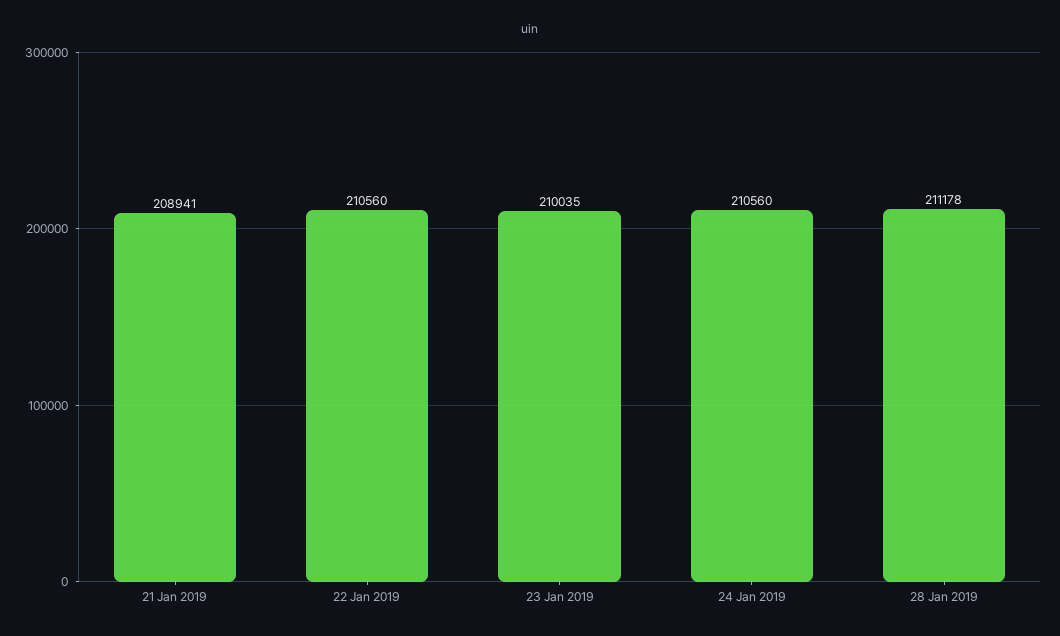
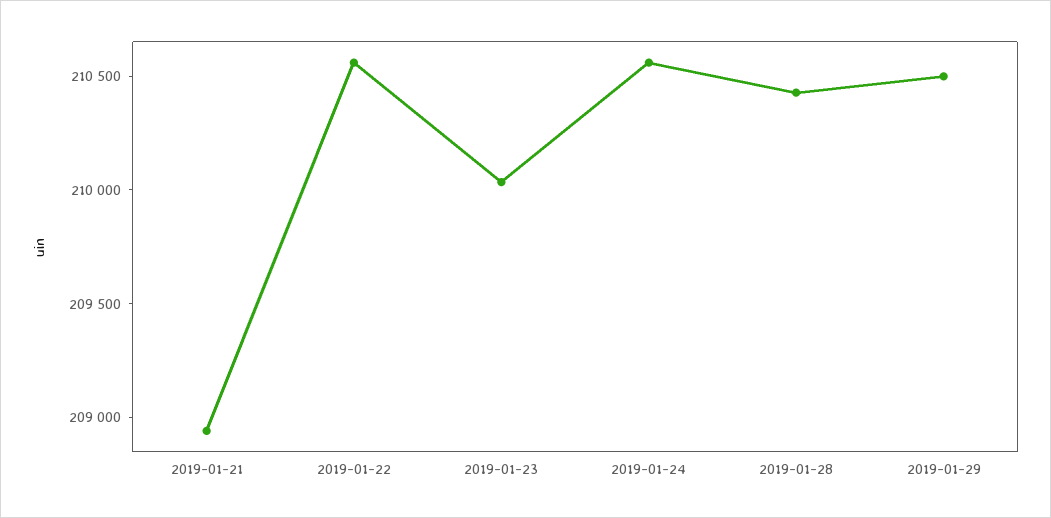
28 Jan 2019: 211178 -> 210400
2019-01-29: none -> 210500

